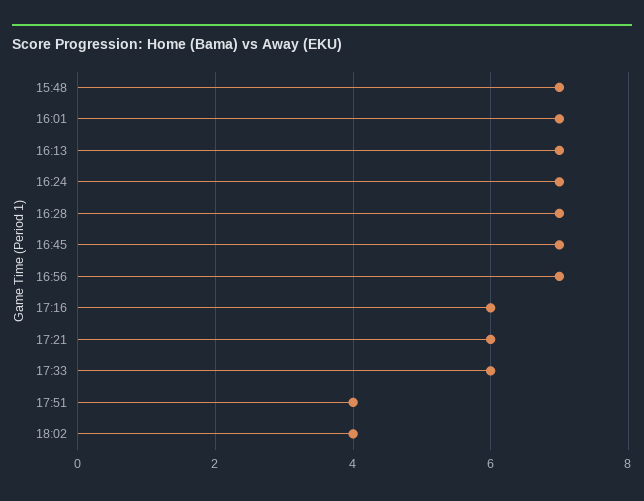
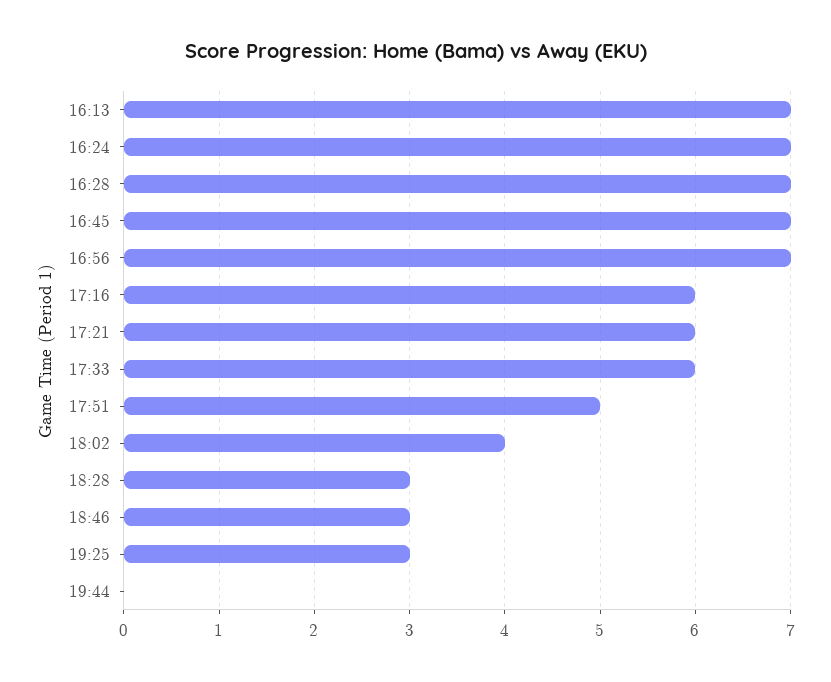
15:48: 7 -> none
16:01: 7 -> none
17:51: 4 -> 5
18:28: none -> 3
18:46: none -> 3
19:25: none -> 3
19:44: none -> 0

